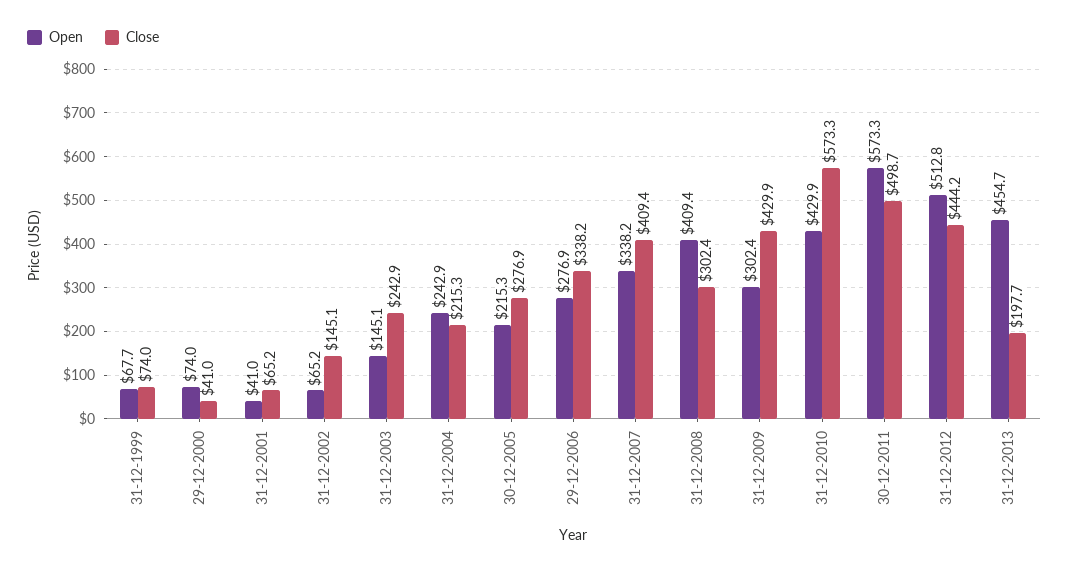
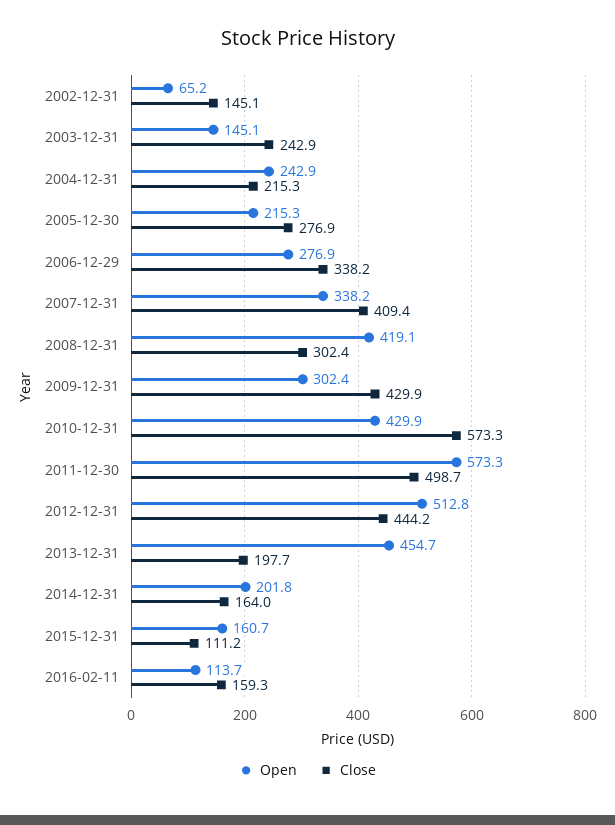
Open, 31-12-1999: 67.7 -> none
Close, 31-12-1999: 74 -> none
Open, 29-12-2000: 74 -> none
Close, 29-12-2000: 41 -> none
Open, 31-12-2001: 41 -> none
Close, 31-12-2001: 65.2 -> none
Open, 31-12-2008: 409.4 -> 419.1
Open, 2014-12-31: none -> 201.8
Close, 2014-12-31: none -> 164
Open, 2015-12-31: none -> 160.7
Close, 2015-12-31: none -> 111.2
Open, 2016-02-11: none -> 113.7
Close, 2016-02-11: none -> 159.3

